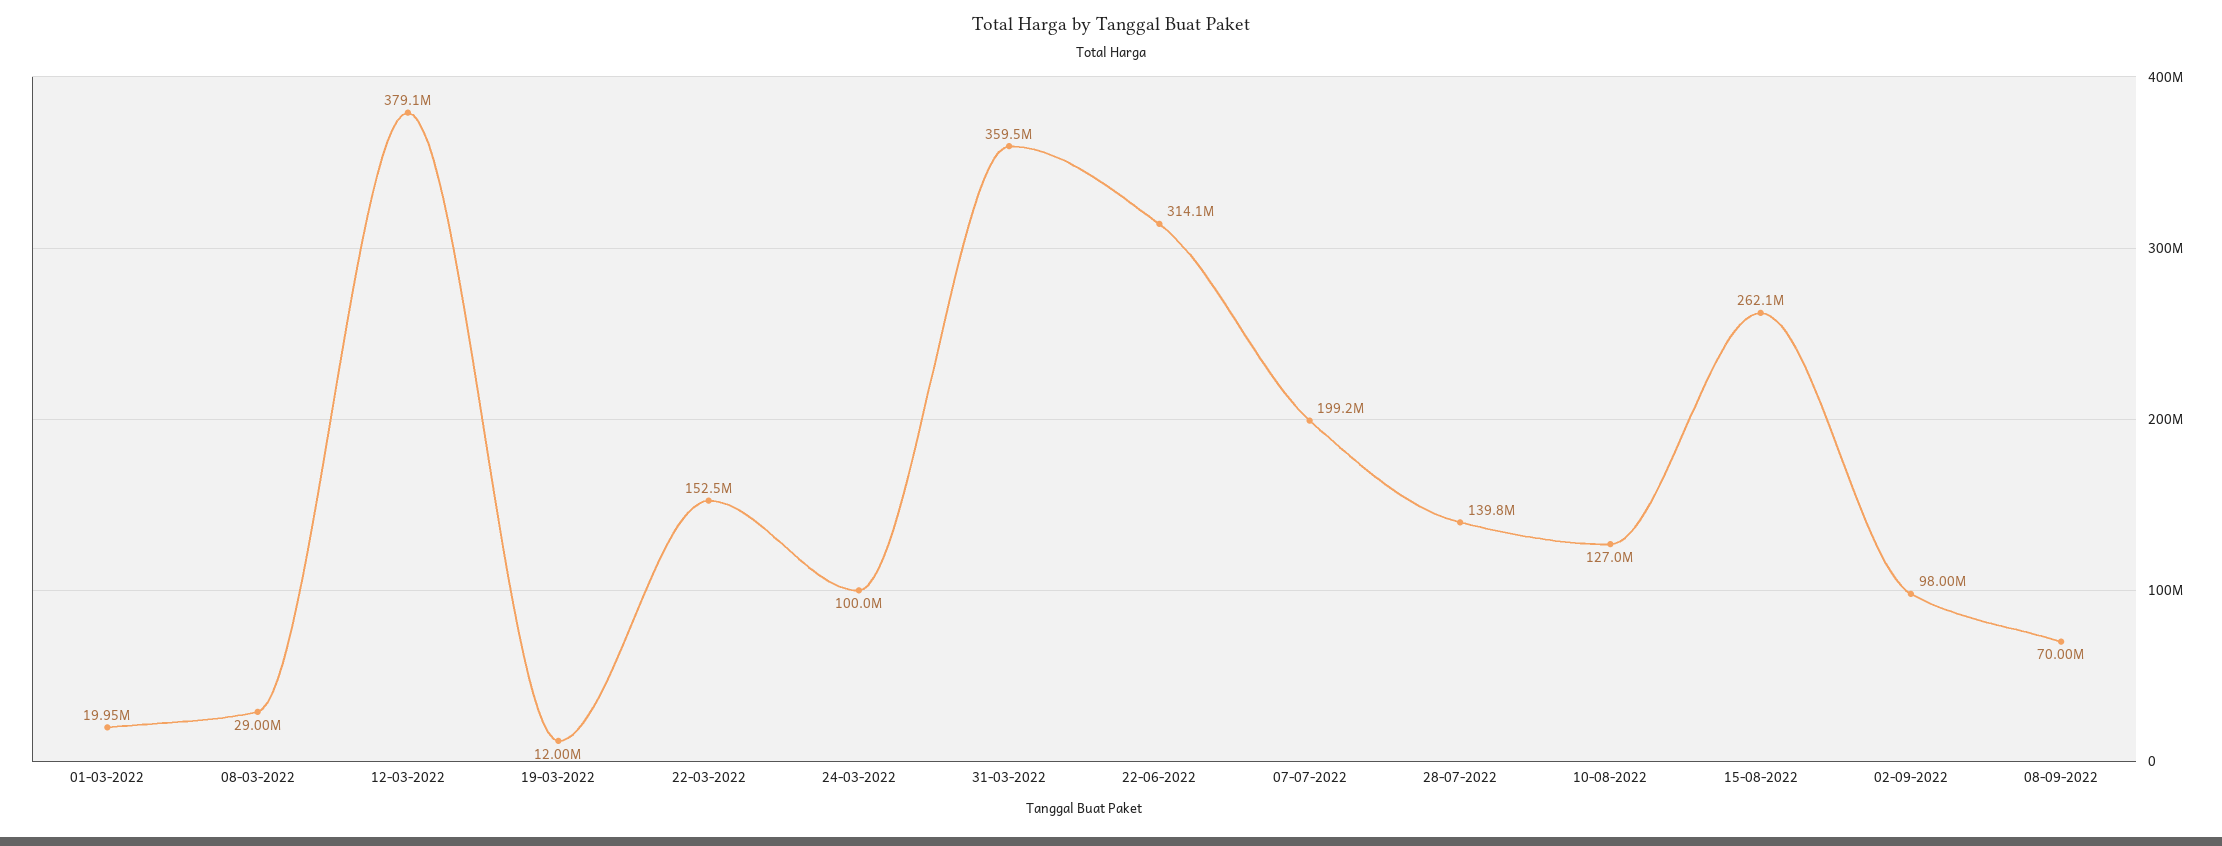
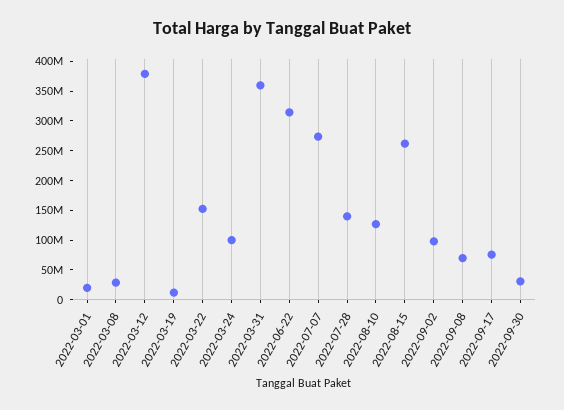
07-07-2022: 199200000 -> 275000000
2022-09-17: none -> 75000000
2022-09-30: none -> 25000000

